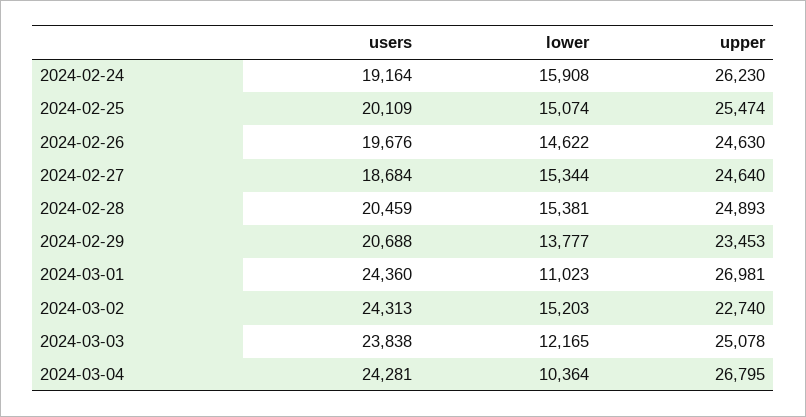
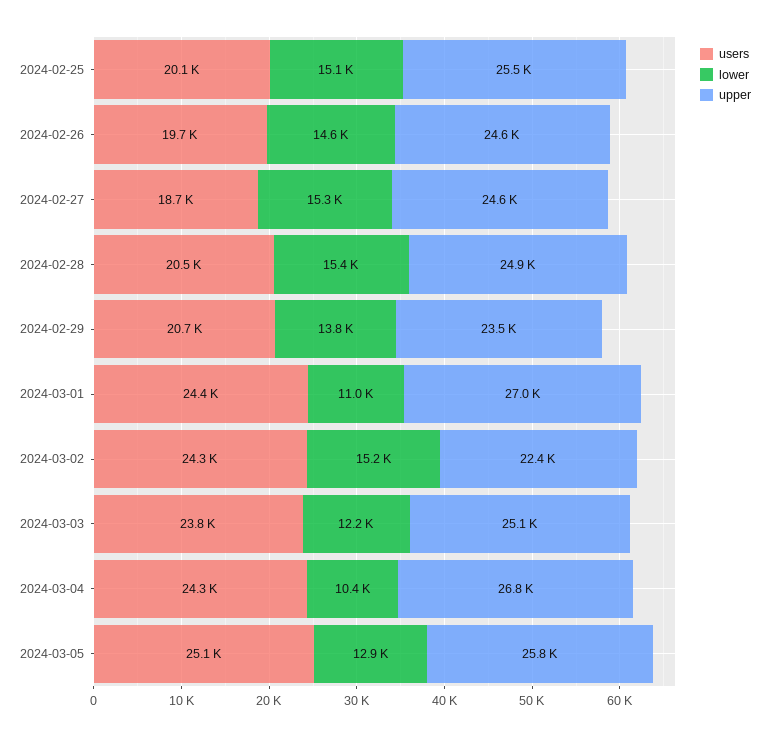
users, 2024-02-24: 19164 -> none
lower, 2024-02-24: 15908 -> none
upper, 2024-02-24: 26230 -> none
upper, 2024-03-02: 22740 -> 22400
users, 2024-03-05: none -> 25100
lower, 2024-03-05: none -> 12900
upper, 2024-03-05: none -> 25800

